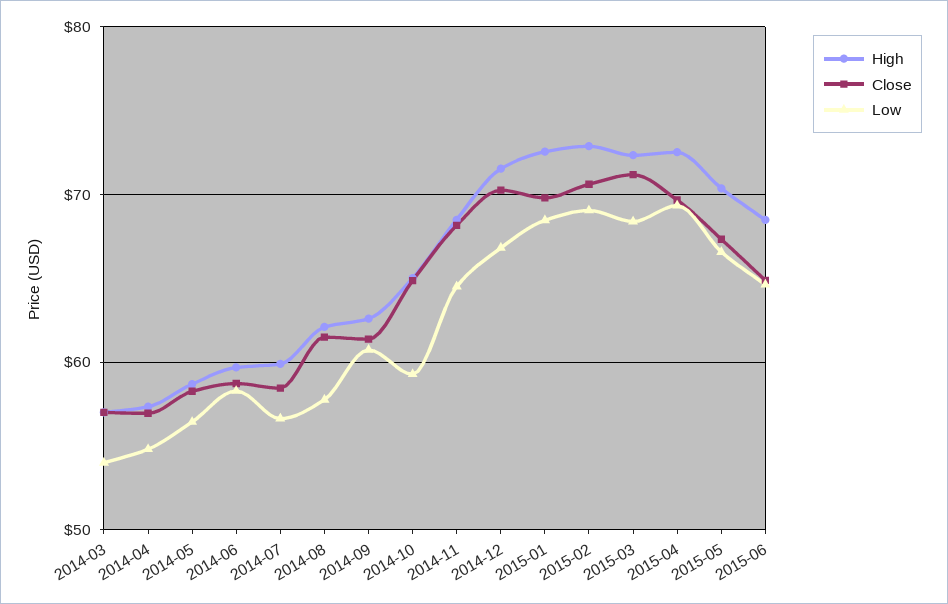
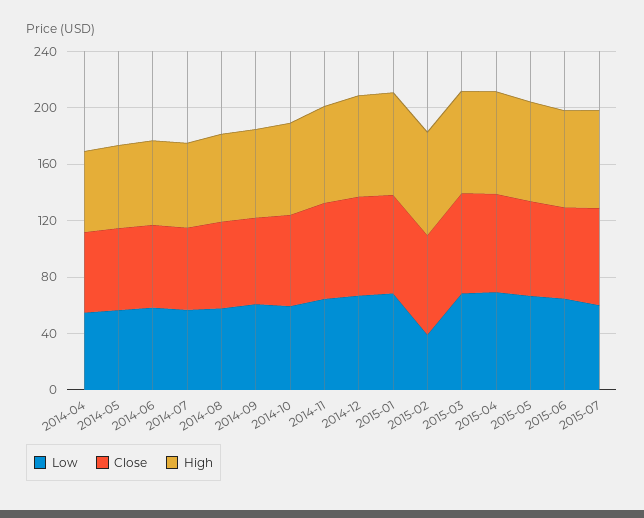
High, 2014-03: 57 -> none
Close, 2014-03: 57 -> none
Low, 2014-03: 54 -> none
Low, 2015-02: 69 -> 40
Low, 2015-07: none -> 60
Close, 2015-07: none -> 70
High, 2015-07: none -> 70

